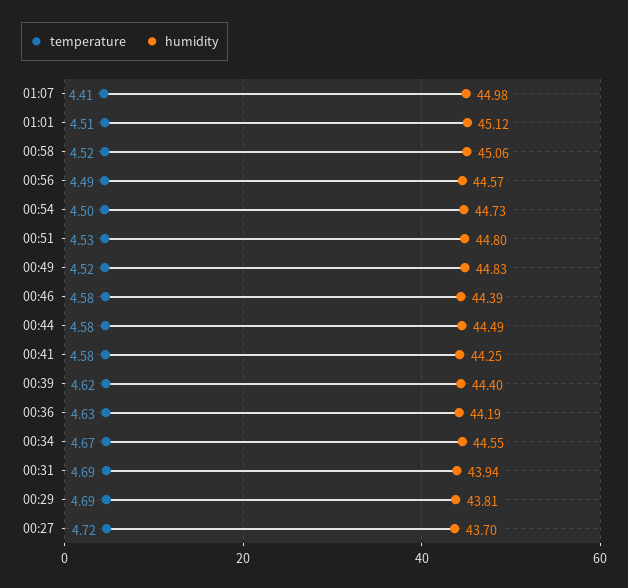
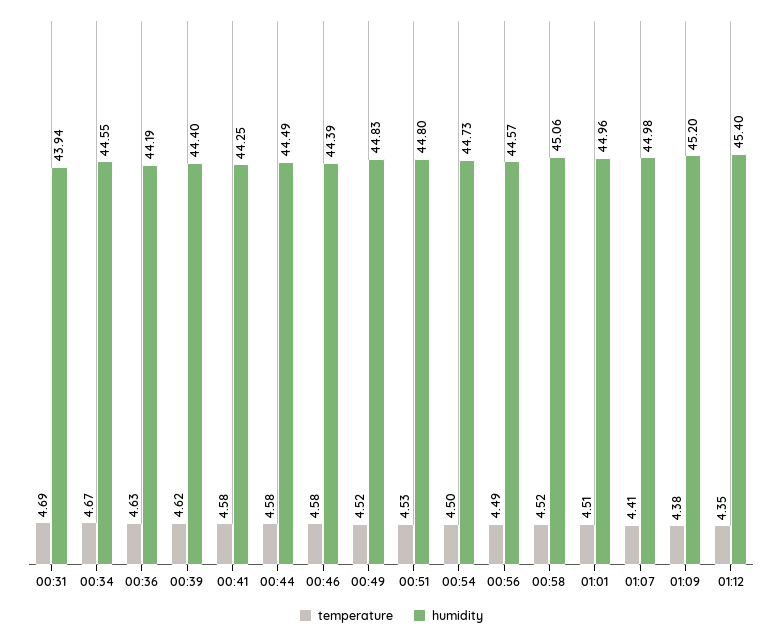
humidity, 01:01: 45.12 -> 44.96
temperature, 00:29: 4.69 -> none
humidity, 00:29: 43.81 -> none
temperature, 00:27: 4.72 -> none
humidity, 00:27: 43.7 -> none
temperature, 01:09: none -> 4.38
humidity, 01:09: none -> 45.2
temperature, 01:12: none -> 4.35
humidity, 01:12: none -> 45.4

